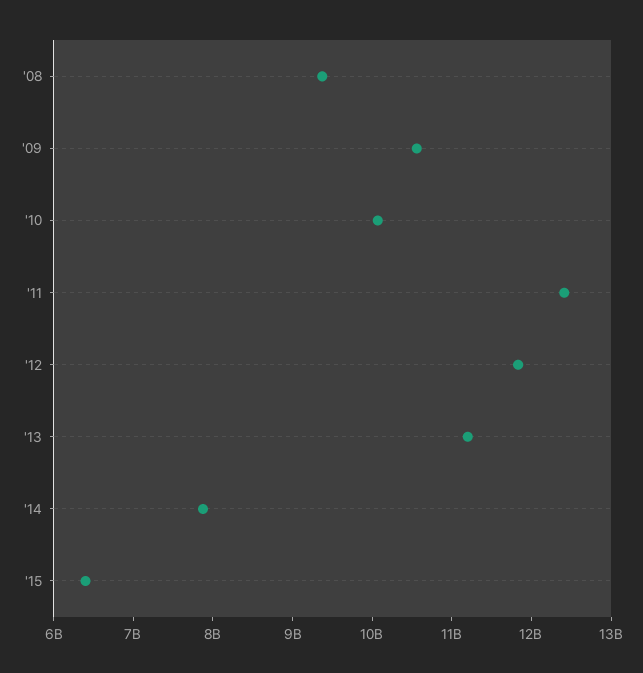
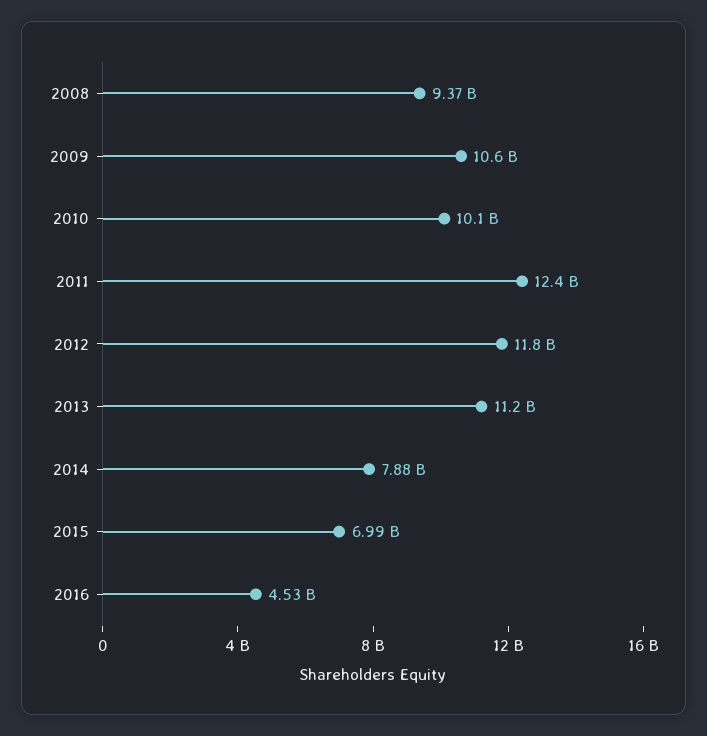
'15: 6400000000 -> 6990000000
2016: none -> 4530000000

